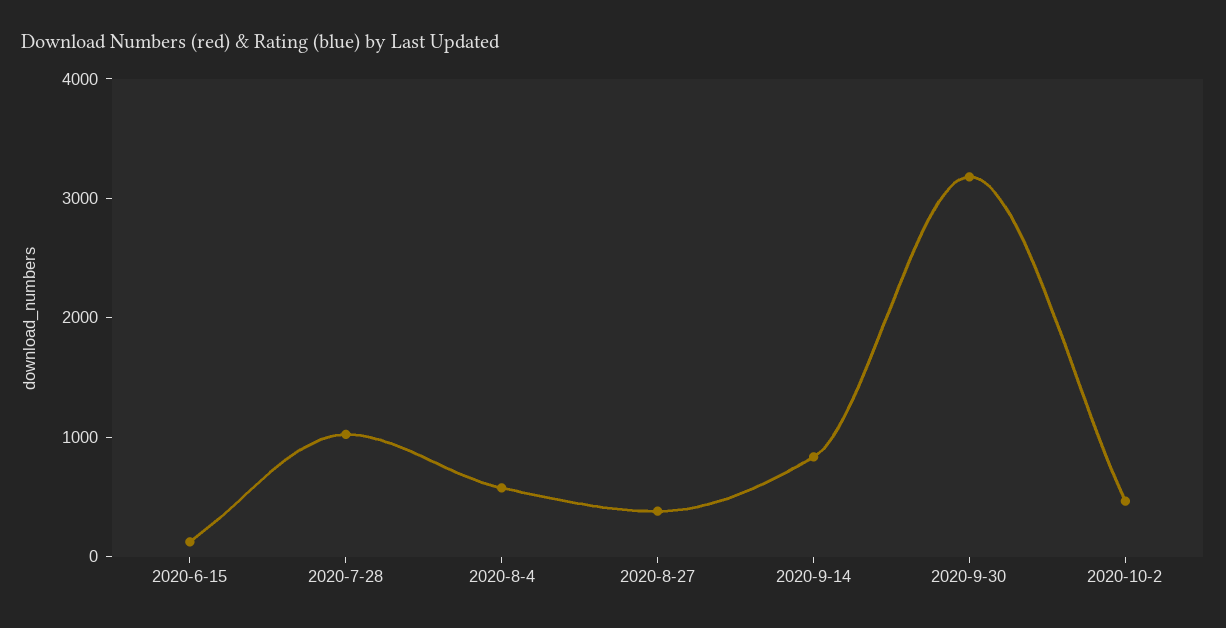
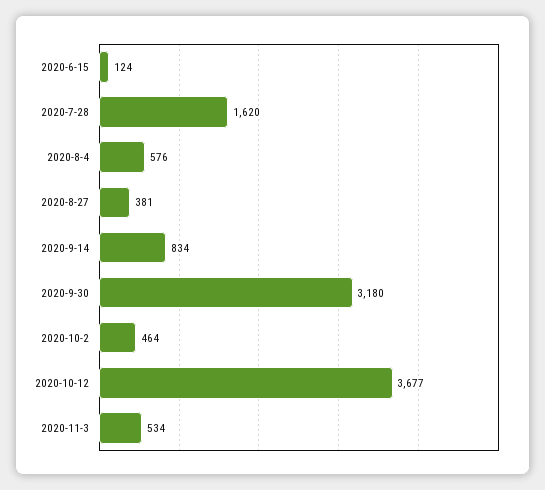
2020-7-28: 1000 -> 1620
2020-10-12: none -> 3677
2020-11-3: none -> 534

